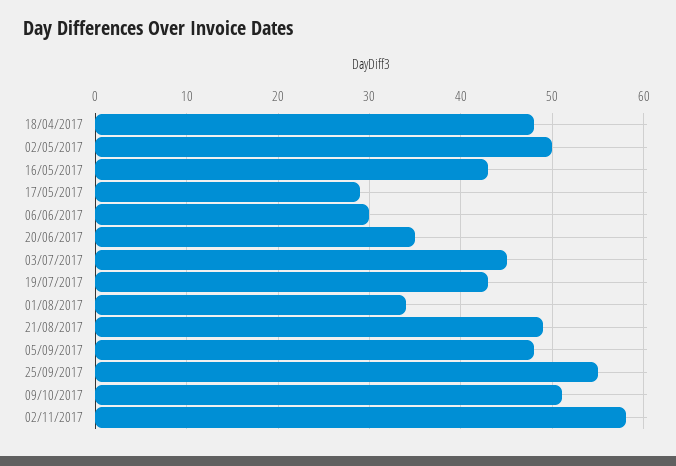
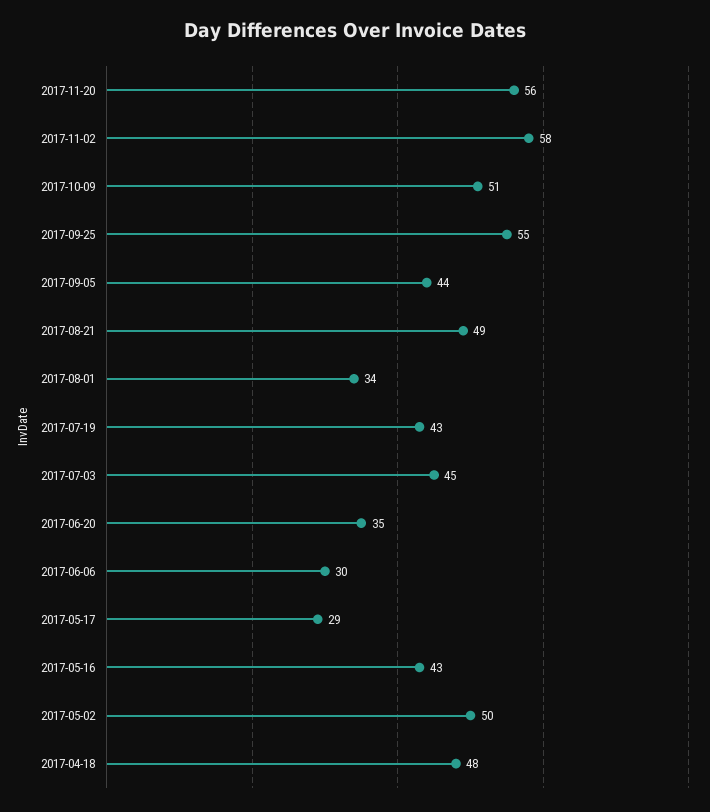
05/09/2017: 48 -> 44
2017-11-20: none -> 56

